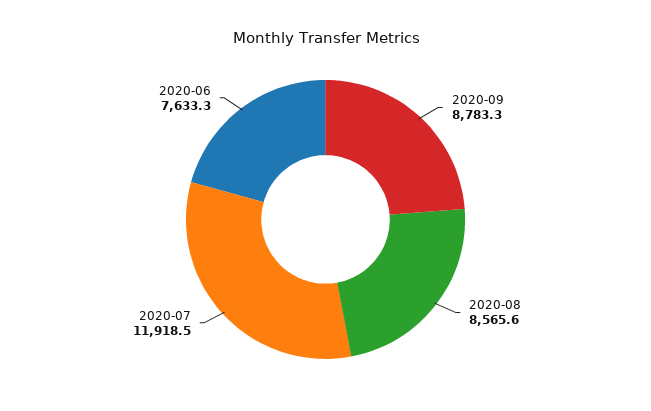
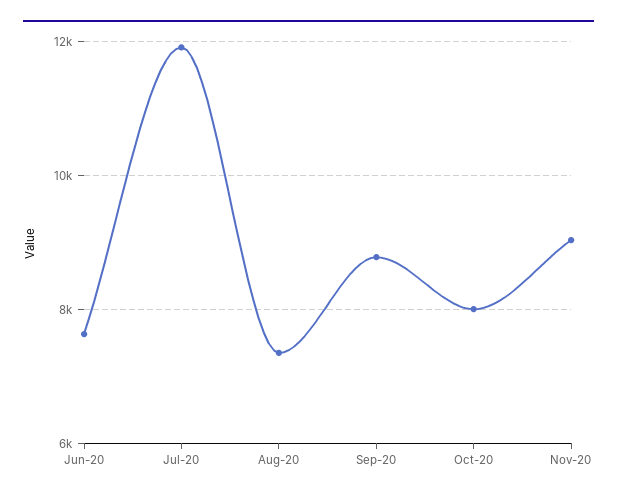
2020-08: 8565.6 -> 7400
Oct-20: none -> 8000
Nov-20: none -> 9000

